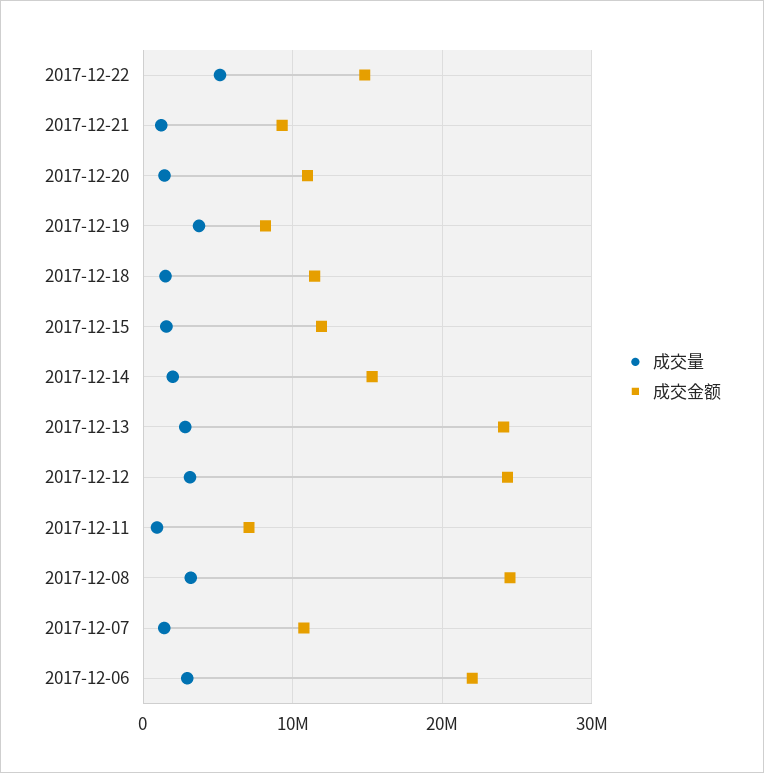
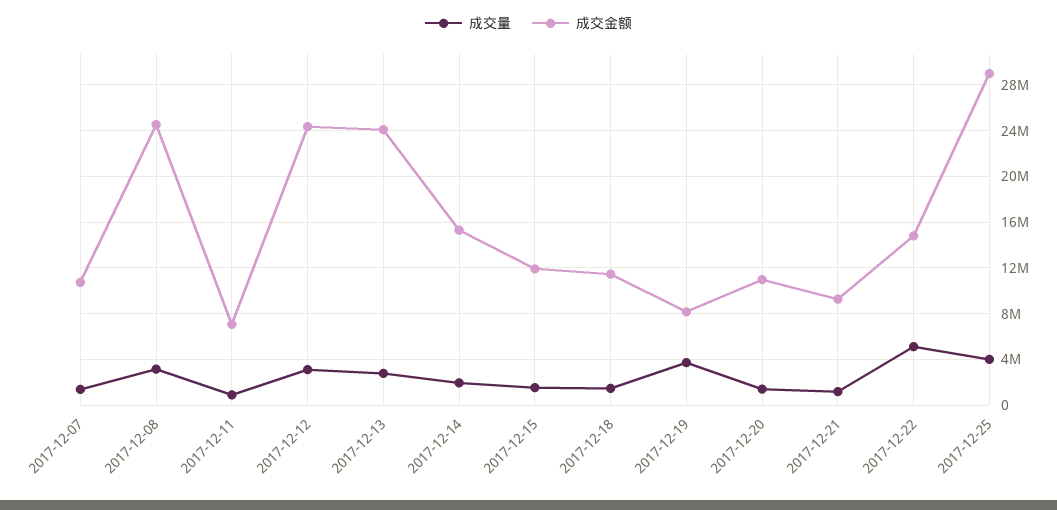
成交量, 2017-12-06: 3000000 -> none
成交金额, 2017-12-06: 22000000 -> none
成交量, 2017-12-25: none -> 4000000
成交金额, 2017-12-25: none -> 29000000

